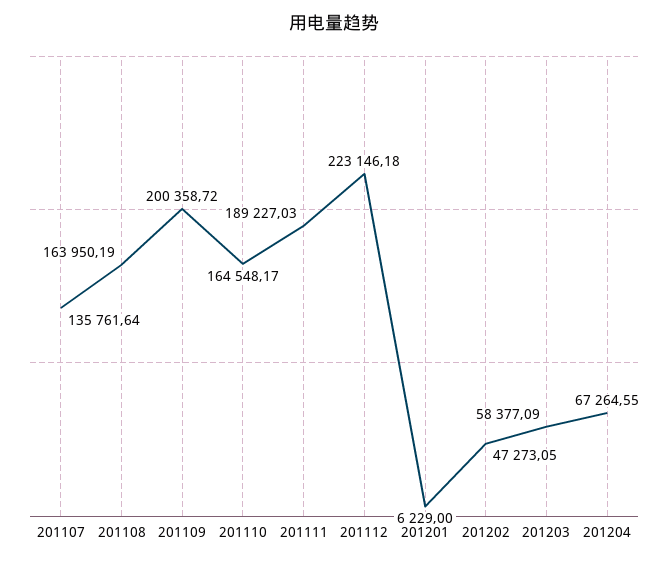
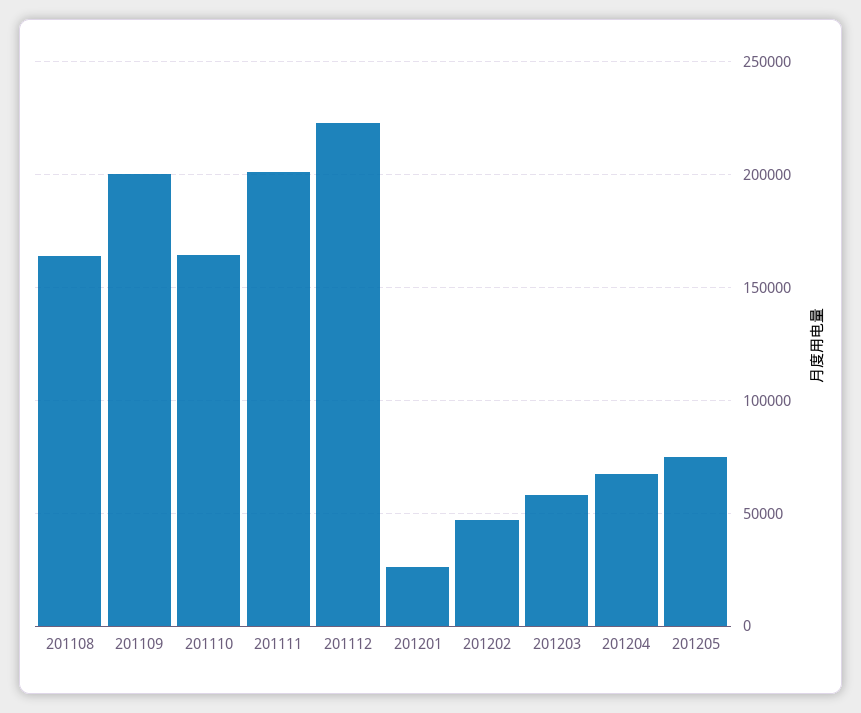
201107: 135761.64 -> none
201111: 189227.03 -> 200000
201201: 6229 -> 25000
201205: none -> 75000

